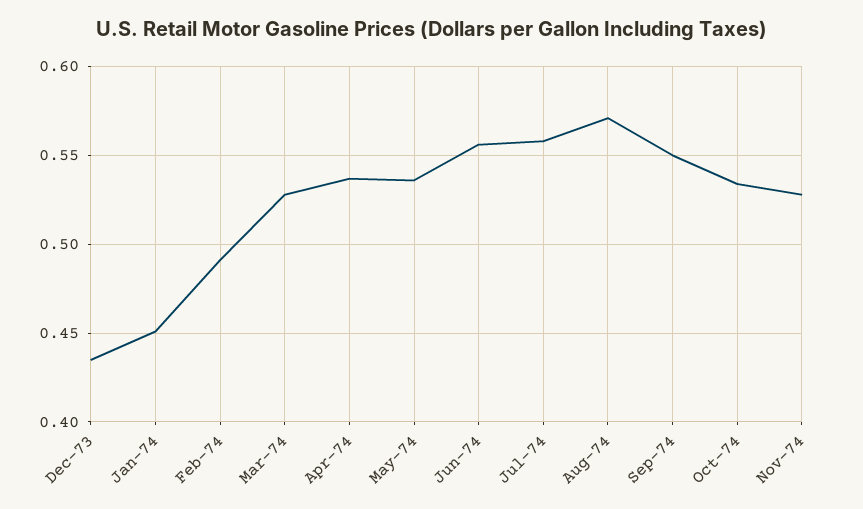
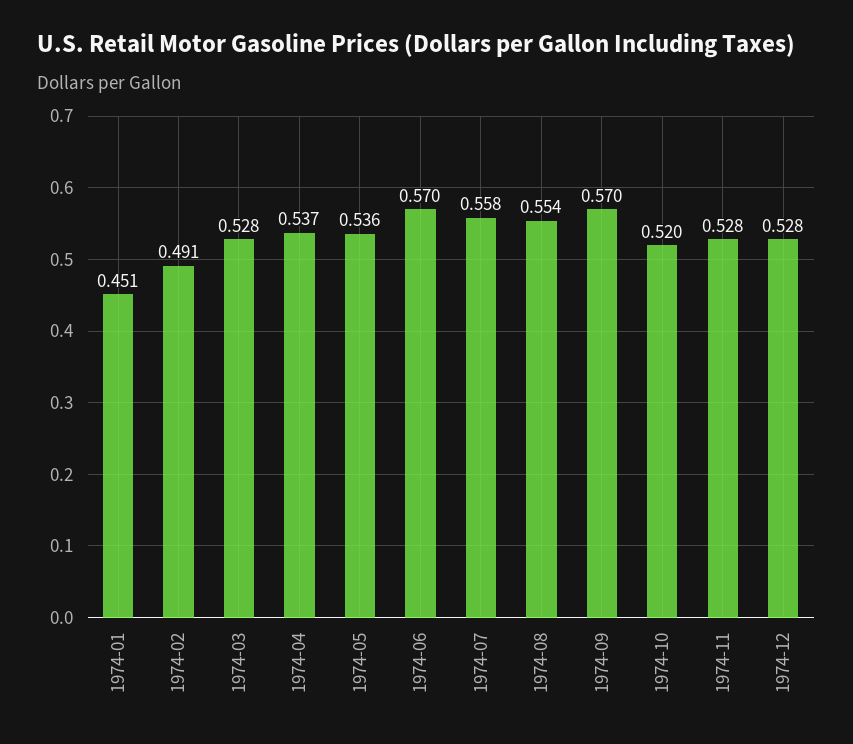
Dec-73: 0.435 -> none
Jun-74: 0.555 -> 0.57
Aug-74: 0.57 -> 0.554
Sep-74: 0.55 -> 0.57
Oct-74: 0.535 -> 0.52
1974-12: none -> 0.528

